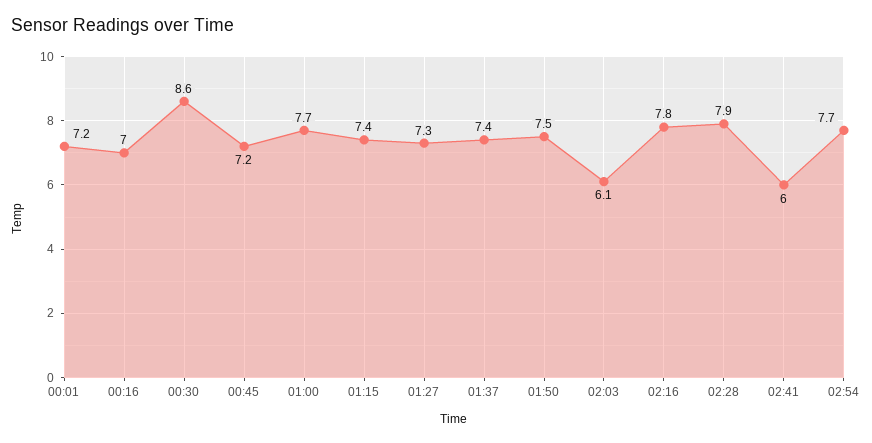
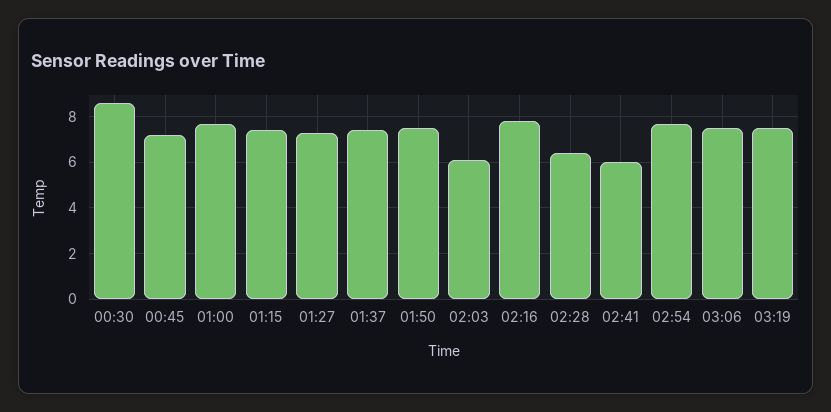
00:01: 7.2 -> none
00:16: 7 -> none
02:28: 7.9 -> 6.5
03:06: none -> 7.5
03:19: none -> 7.5

